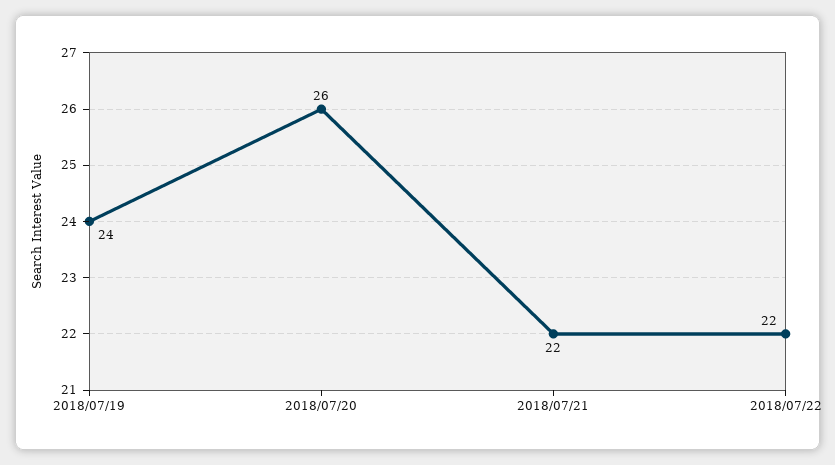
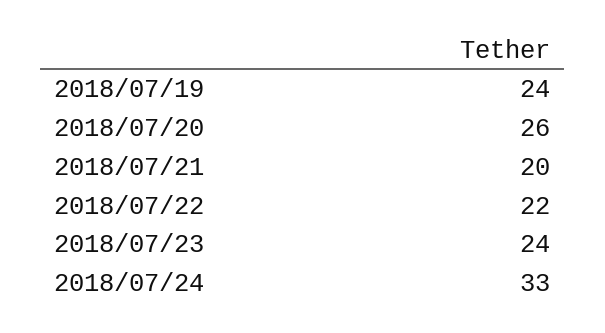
2018/07/21: 22 -> 20
2018/07/23: none -> 24
2018/07/24: none -> 33

